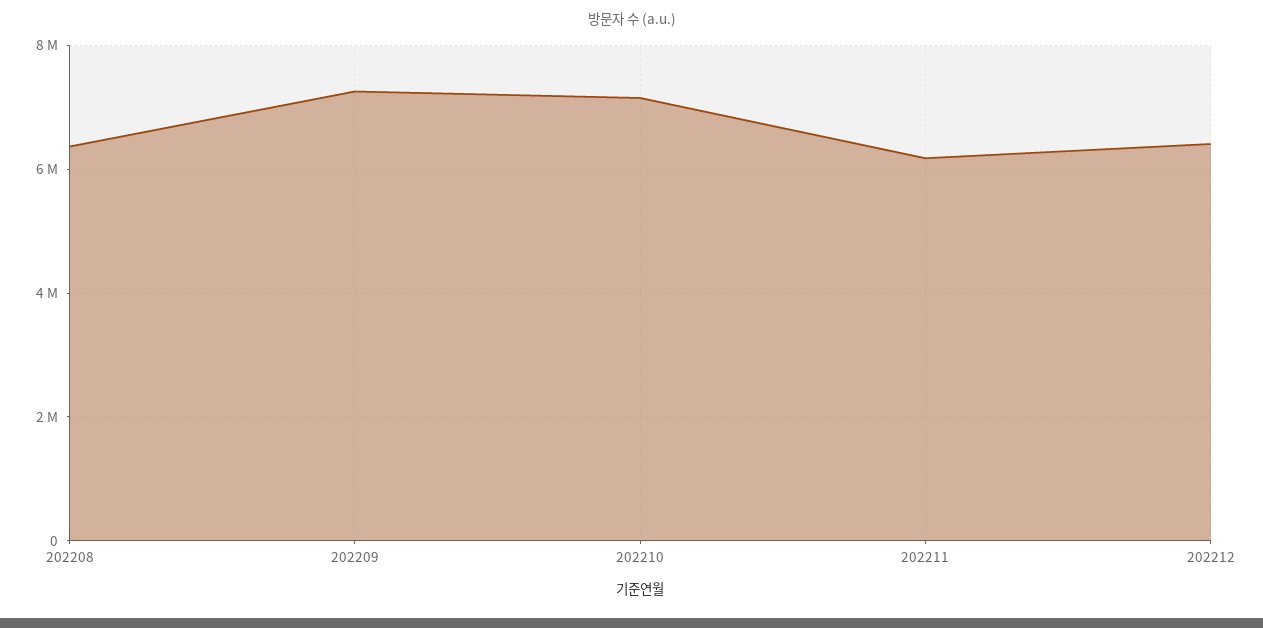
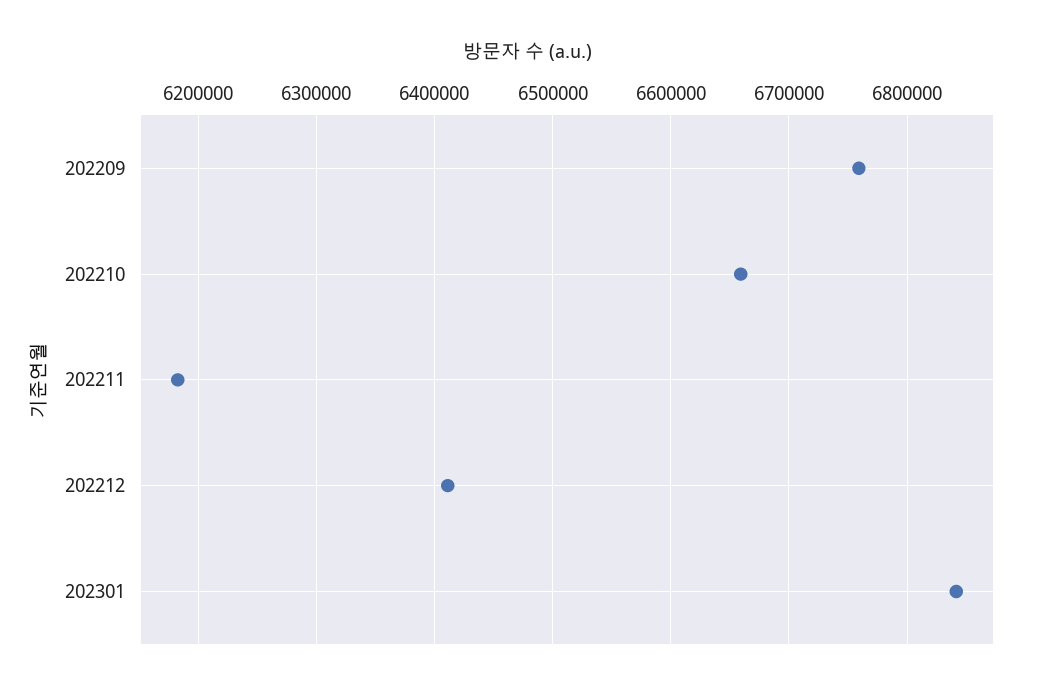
202208: 6400000 -> none
202209: 7200000 -> 6760000
202210: 7200000 -> 6660000
202301: none -> 6840000

